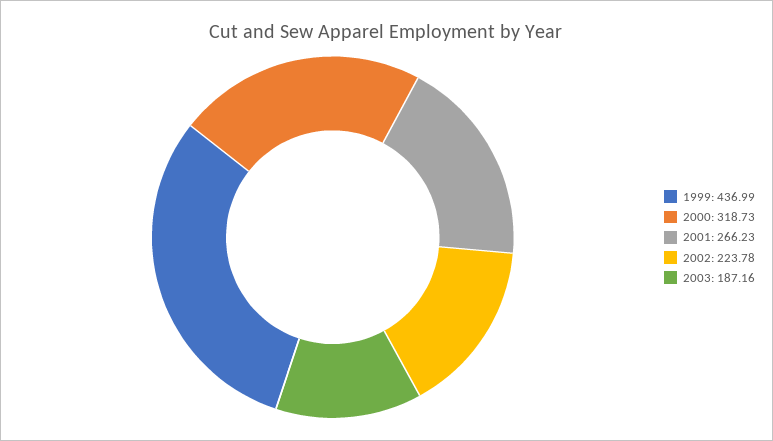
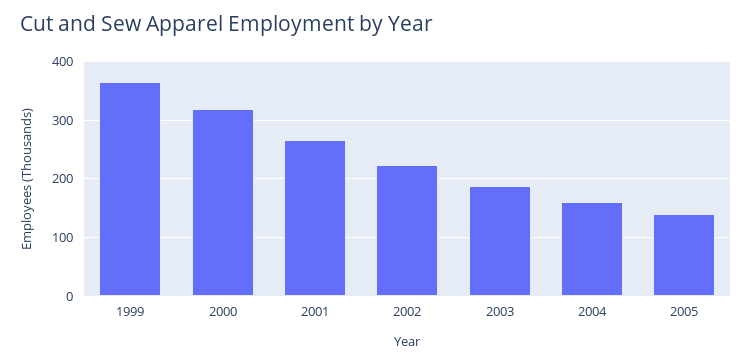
1999: 436.99 -> 360
2004: none -> 160
2005: none -> 140

